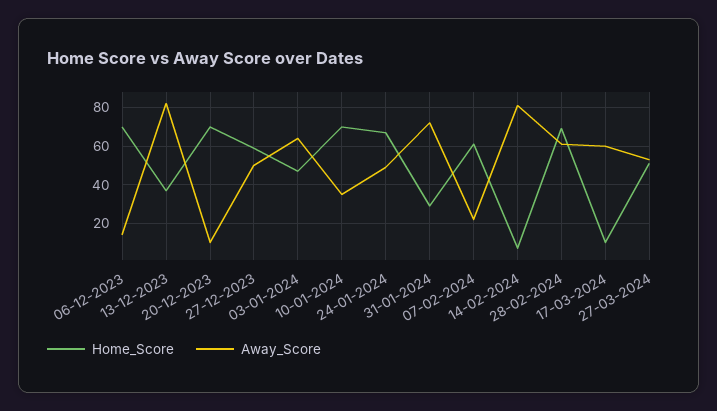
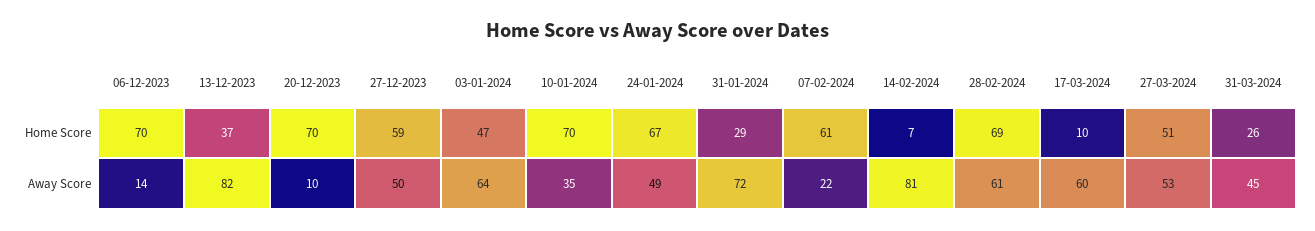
Home_Score, 31-03-2024: none -> 26
Away_Score, 31-03-2024: none -> 45

